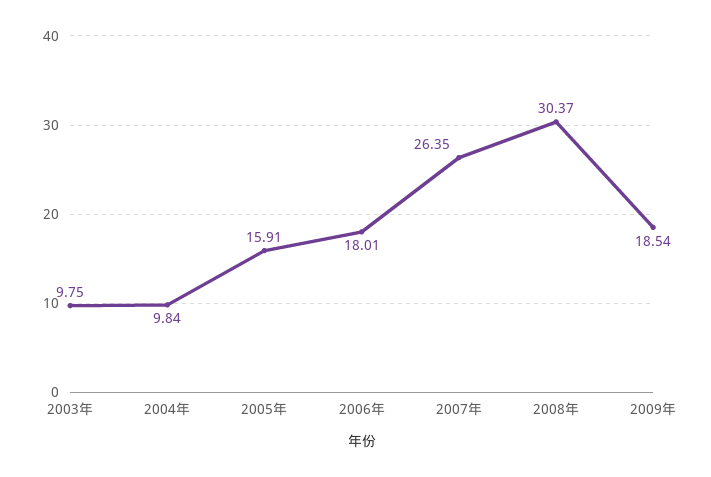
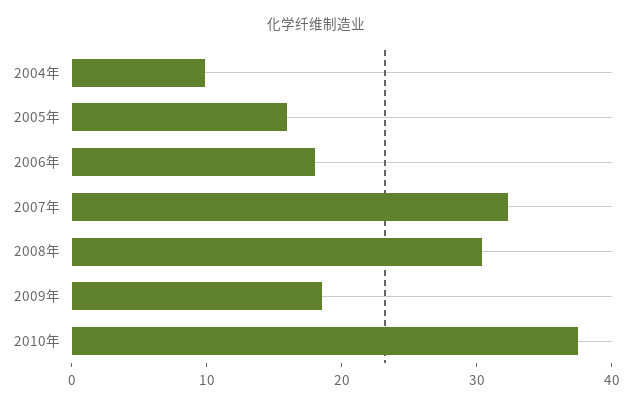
2003年: 9.75 -> none
2007年: 26.35 -> 32
2010年: none -> 38

